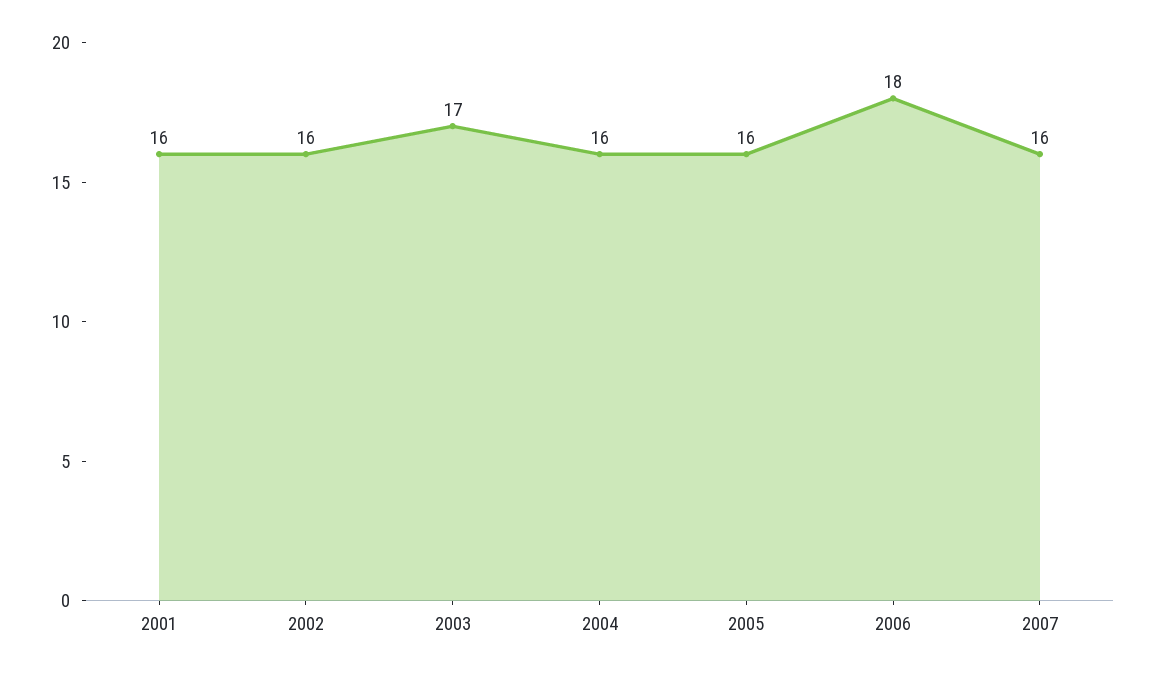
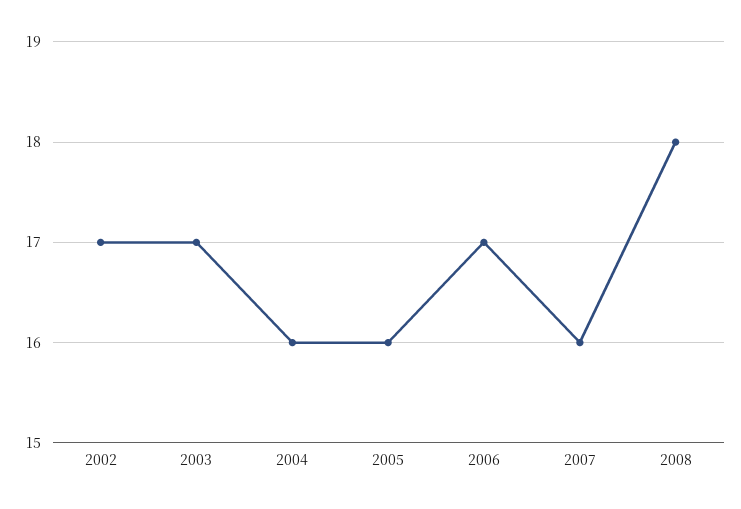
2001: 16 -> none
2002: 16 -> 17
2006: 18 -> 17
2008: none -> 18

